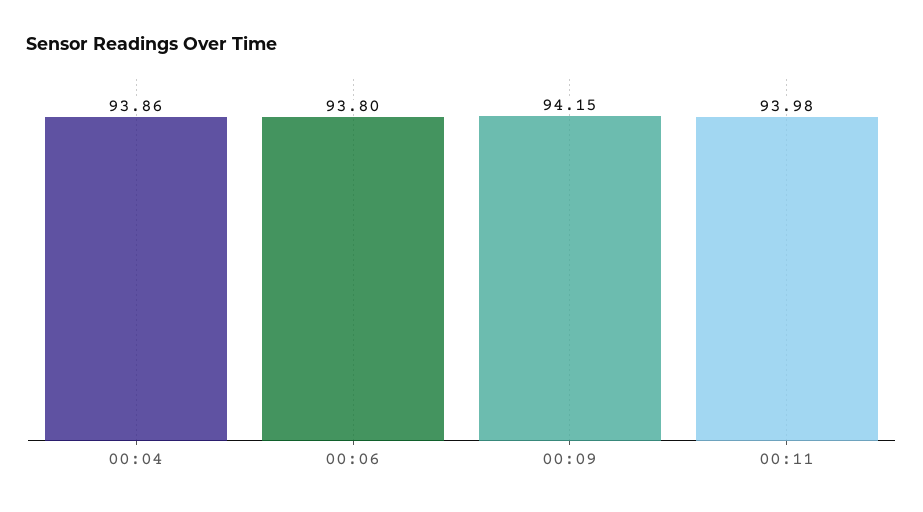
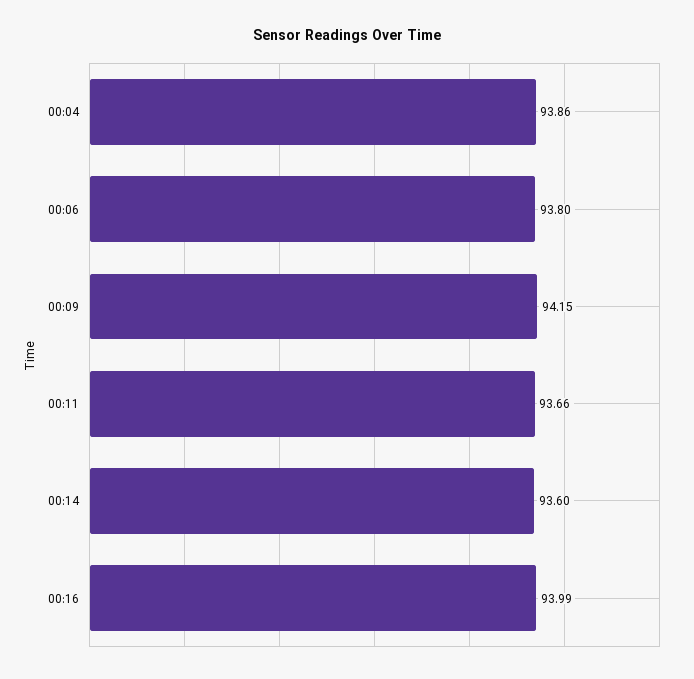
00:11: 93.98 -> 93.66
00:14: none -> 93.6
00:16: none -> 93.99

